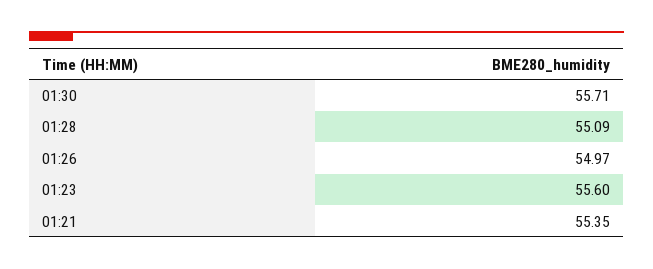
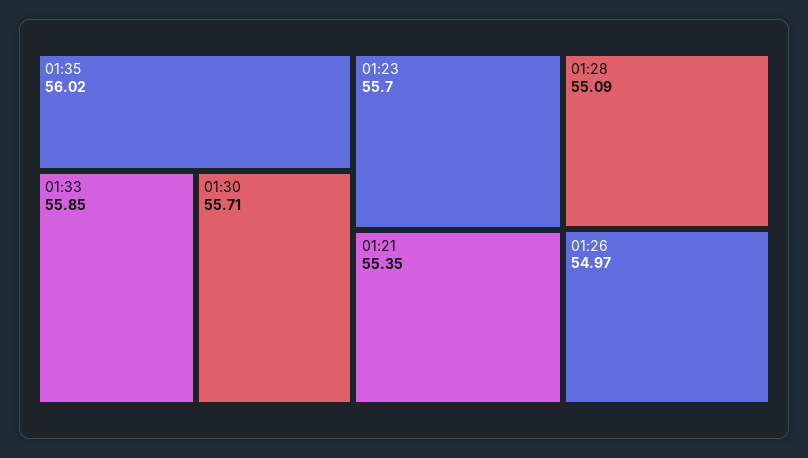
01:23: 55.6 -> 55.7
01:35: none -> 56.02
01:33: none -> 55.85

